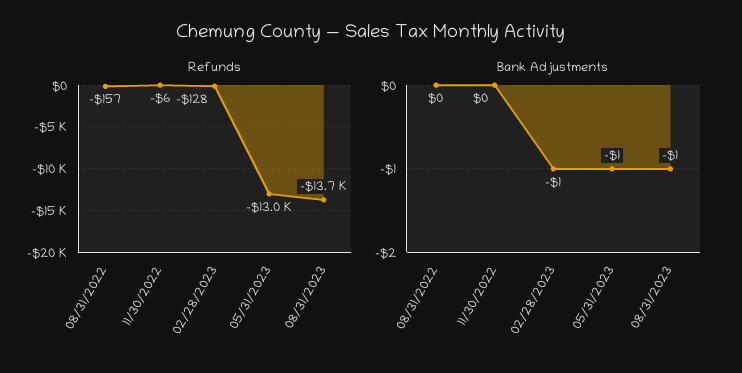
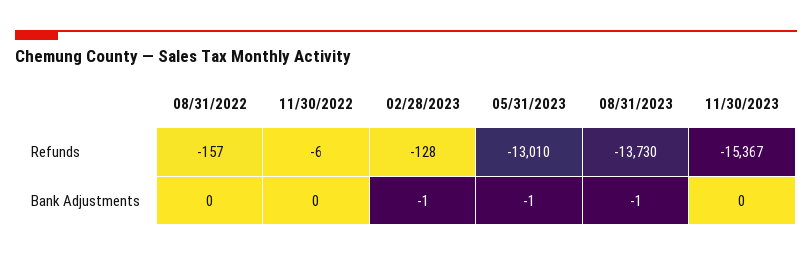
Refunds, 11/30/2023: none -> -15367
Bank Adjustments, 11/30/2023: none -> 0

